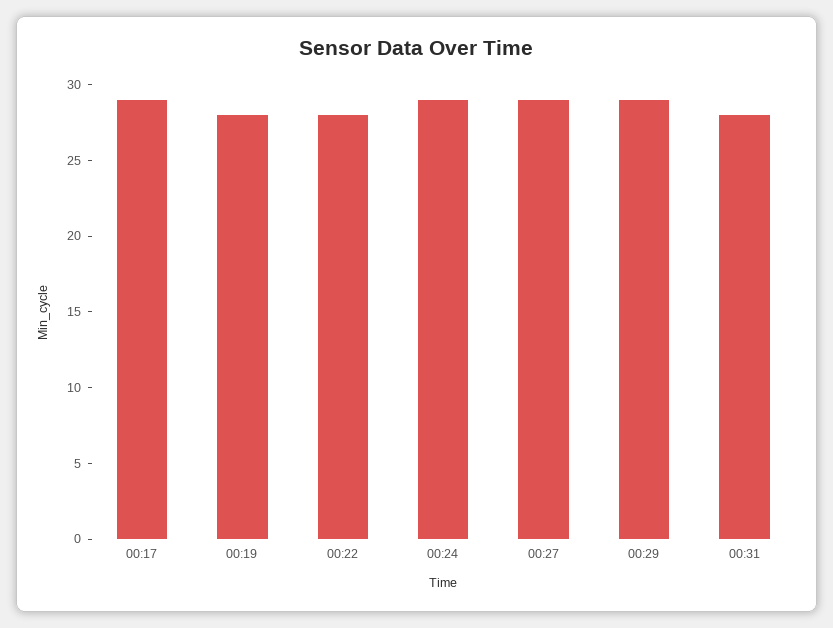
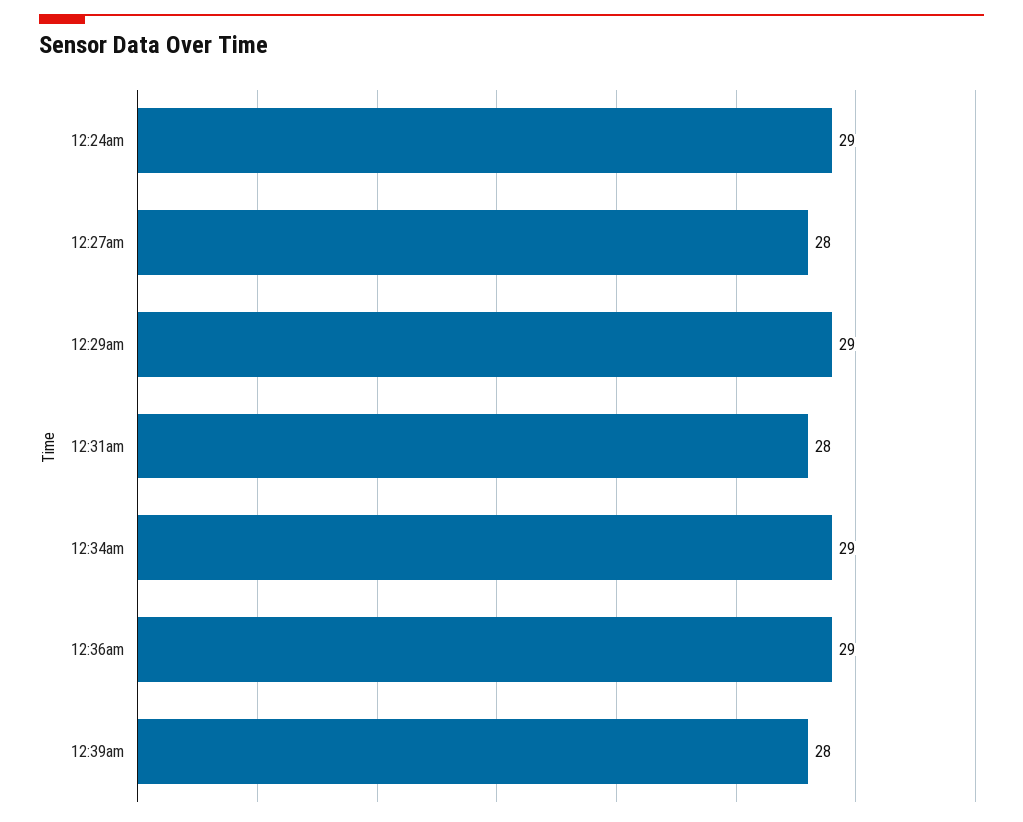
00:17: 29 -> none
00:19: 28 -> none
00:22: 28 -> none
00:27: 29 -> 28
12:34am: none -> 29
12:36am: none -> 29
12:39am: none -> 28

